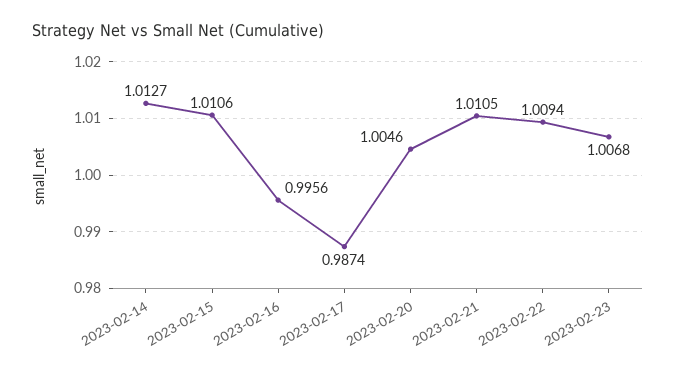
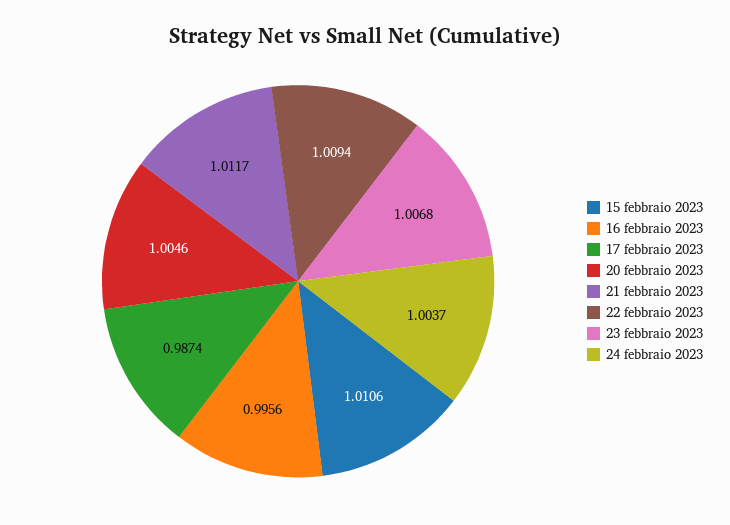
2023-02-14: 1.0127 -> none
2023-02-21: 1.0105 -> 1.0117
24 febbraio 2023: none -> 1.0037

